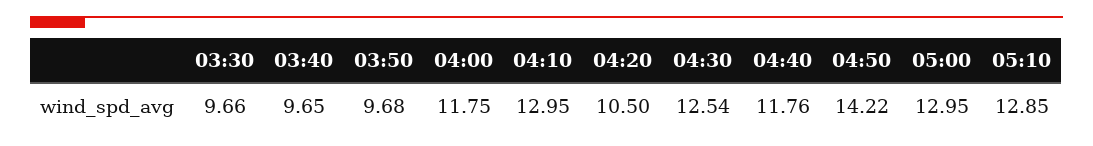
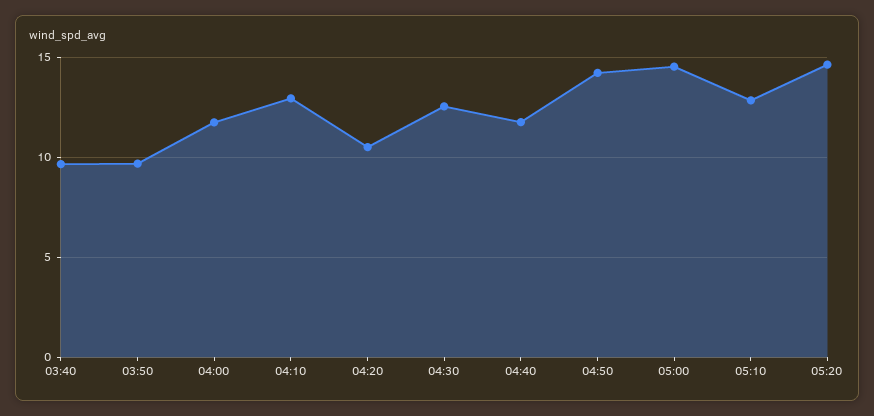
03:30: 9.66 -> none
05:00: 12.95 -> 14.5
05:20: none -> 14.5

